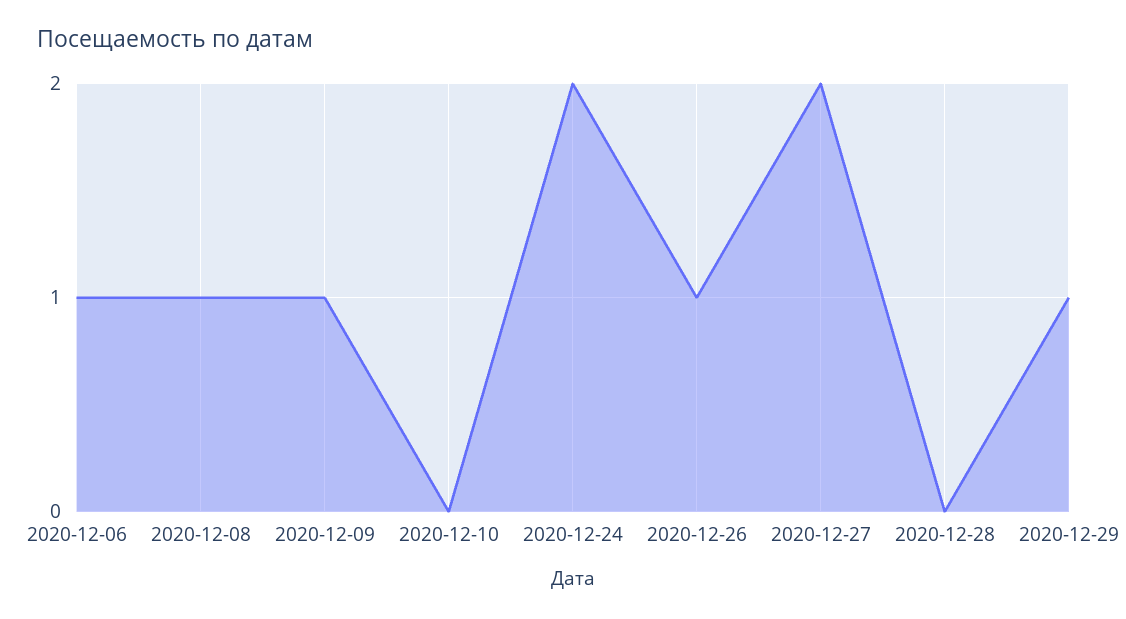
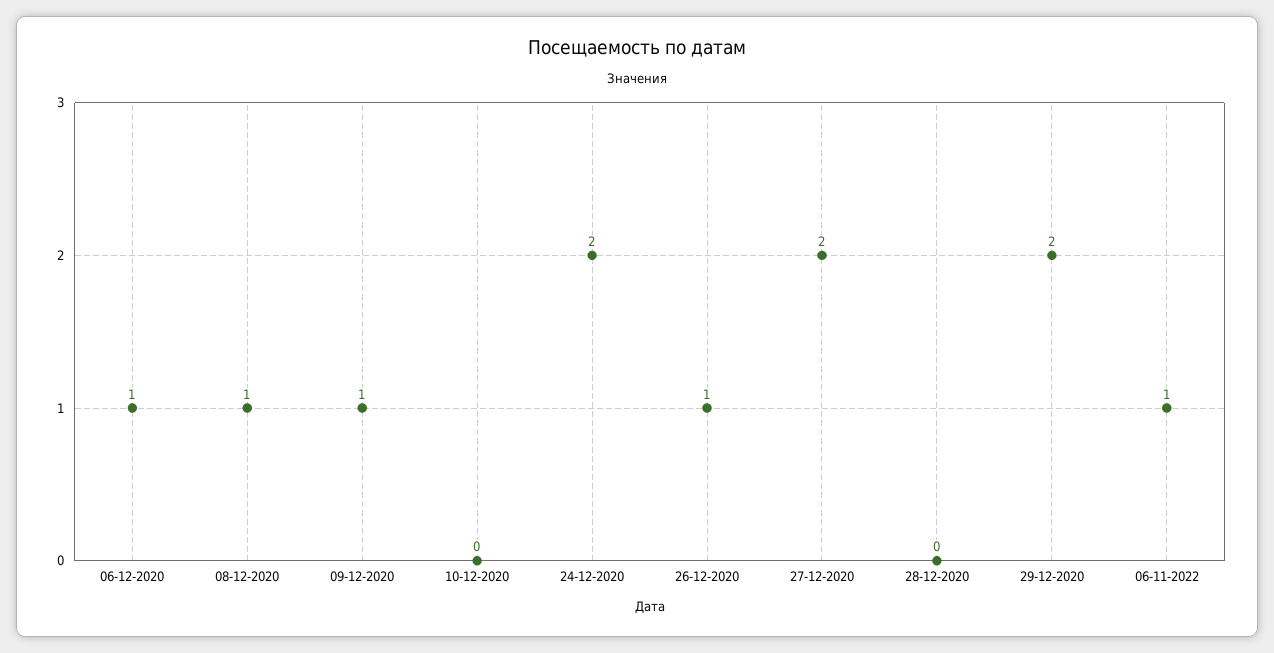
2020-12-29: 1 -> 2
06-11-2022: none -> 1

